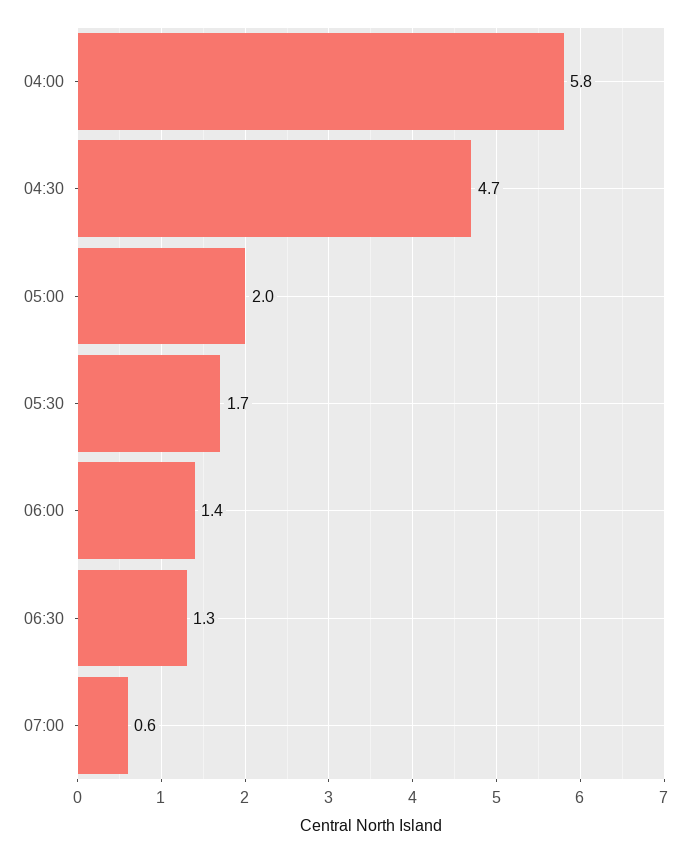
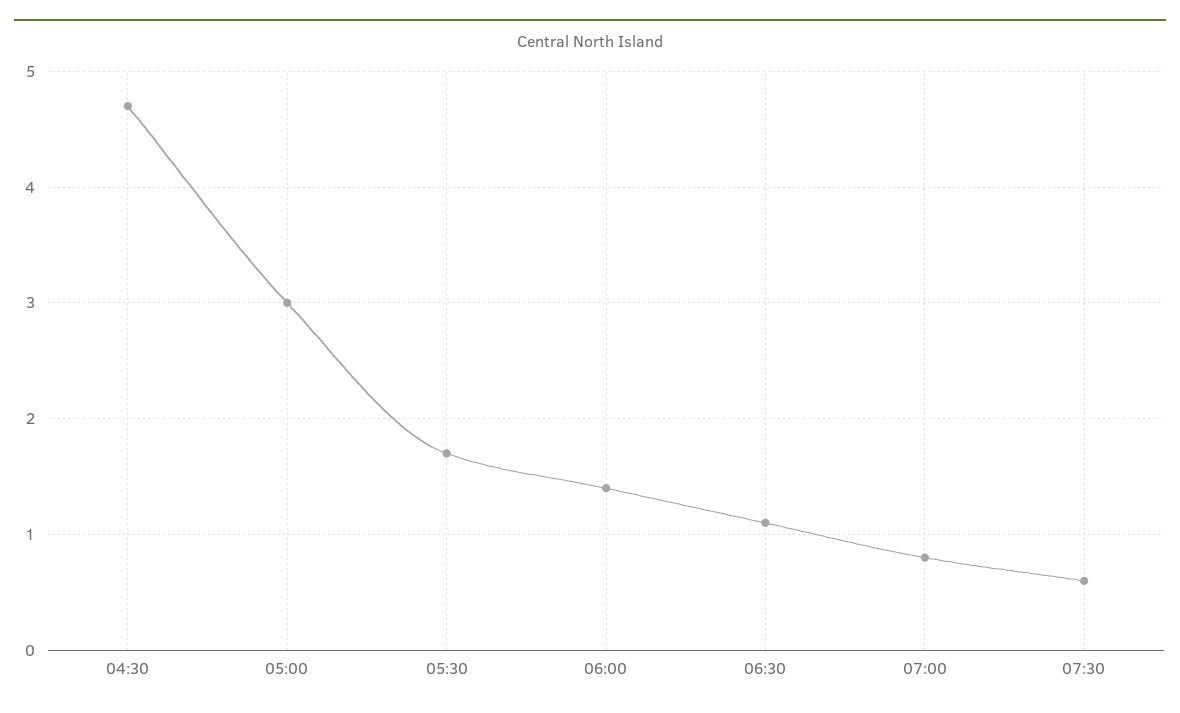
04:00: 5.8 -> none
05:00: 2 -> 3
06:30: 1.3 -> 1.1
07:00: 0.6 -> 0.8
07:30: none -> 0.6

